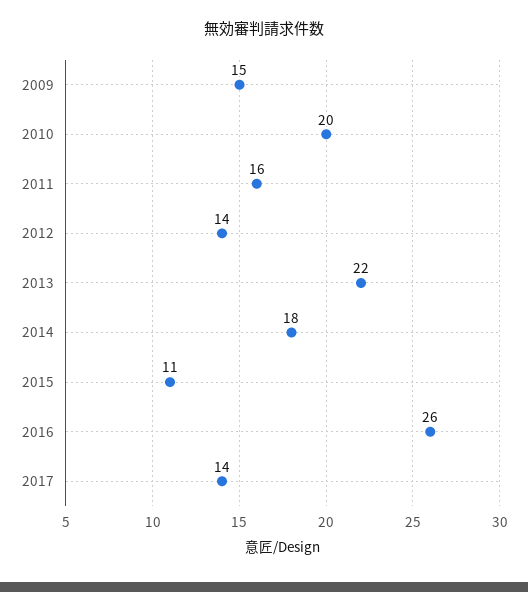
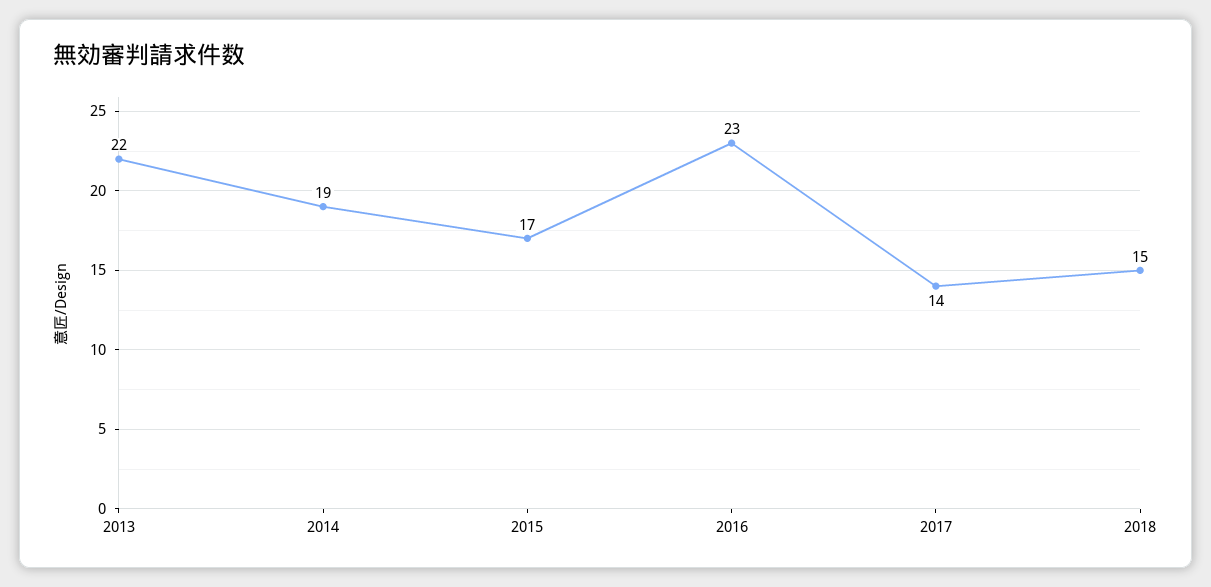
2009: 15 -> none
2010: 20 -> none
2011: 16 -> none
2012: 14 -> none
2014: 18 -> 19
2015: 11 -> 17
2016: 26 -> 23
2018: none -> 15

